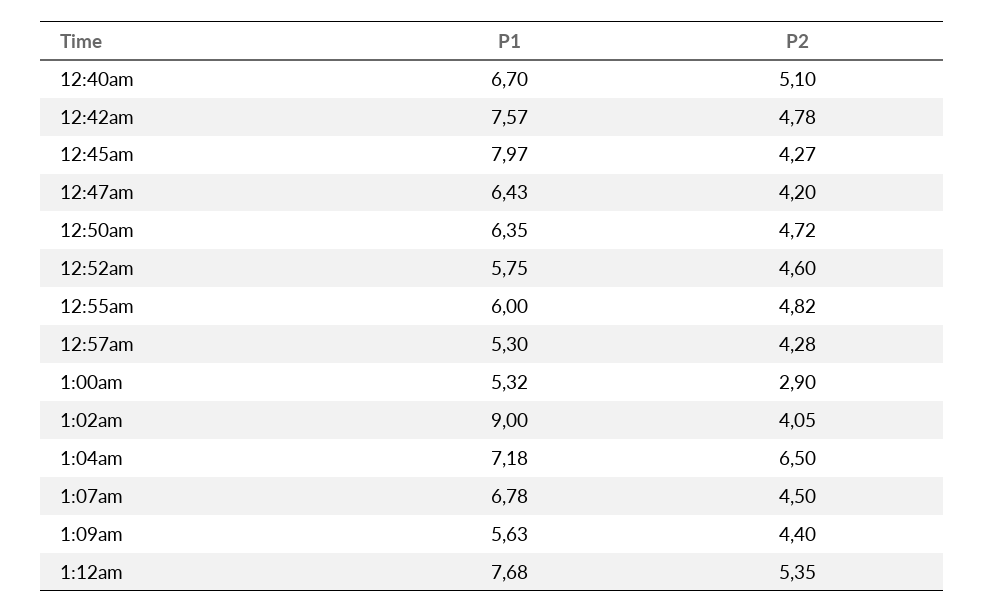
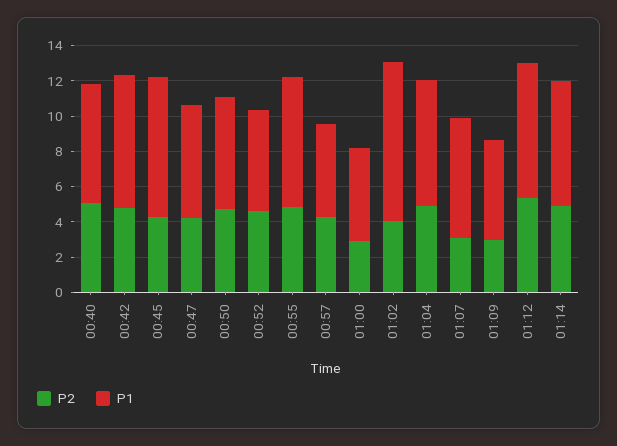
P1, 12:55am: 6 -> 7.5
P2, 1:04am: 6.5 -> 5
P2, 1:07am: 4.5 -> 3
P2, 1:09am: 4.4 -> 3
P2, 01:14: none -> 5
P1, 01:14: none -> 7

